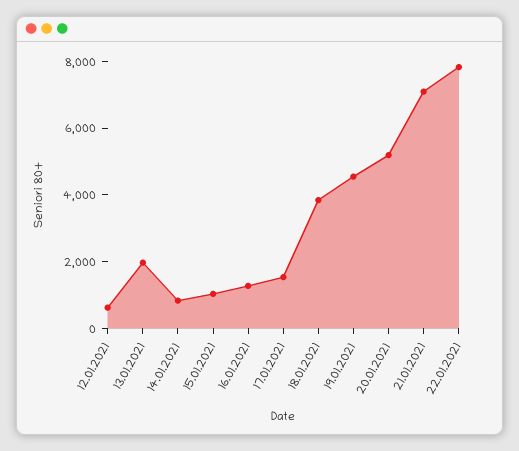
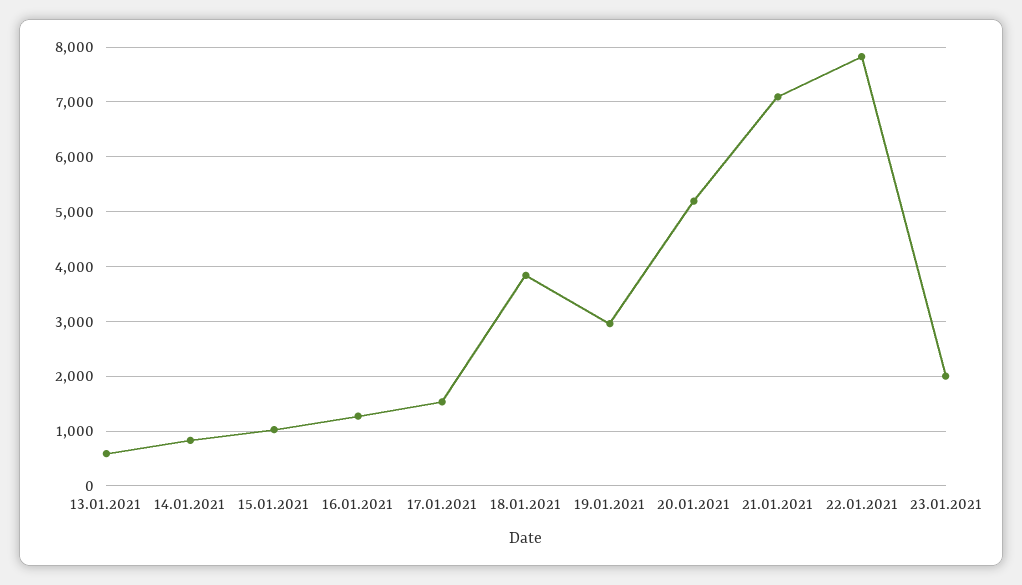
12.01.2021: 500 -> none
13.01.2021: 2000 -> 600
19.01.2021: 4500 -> 3000
23.01.2021: none -> 2000

